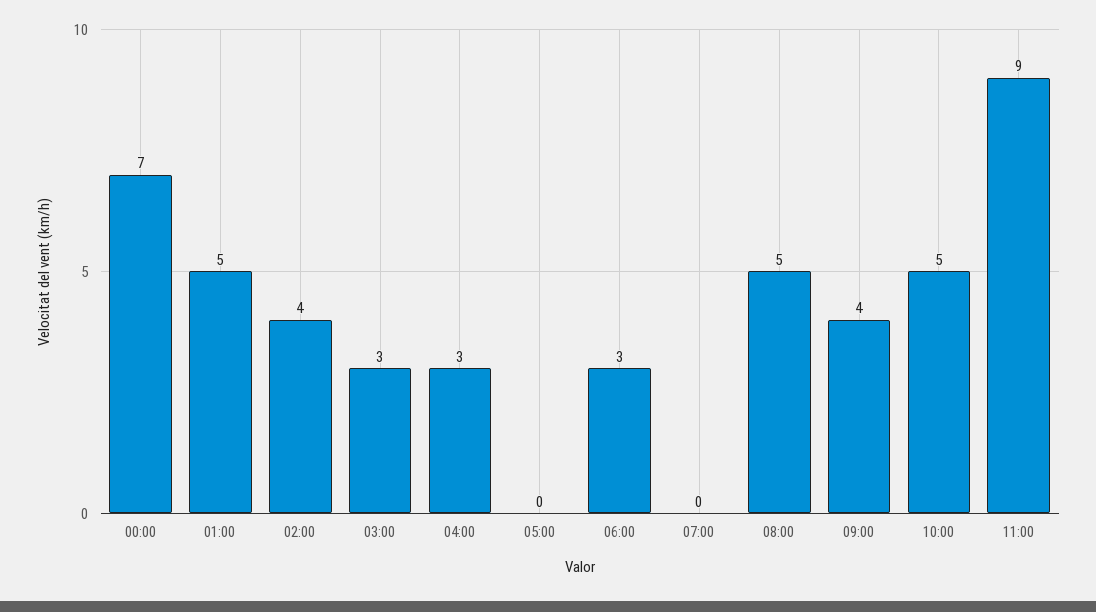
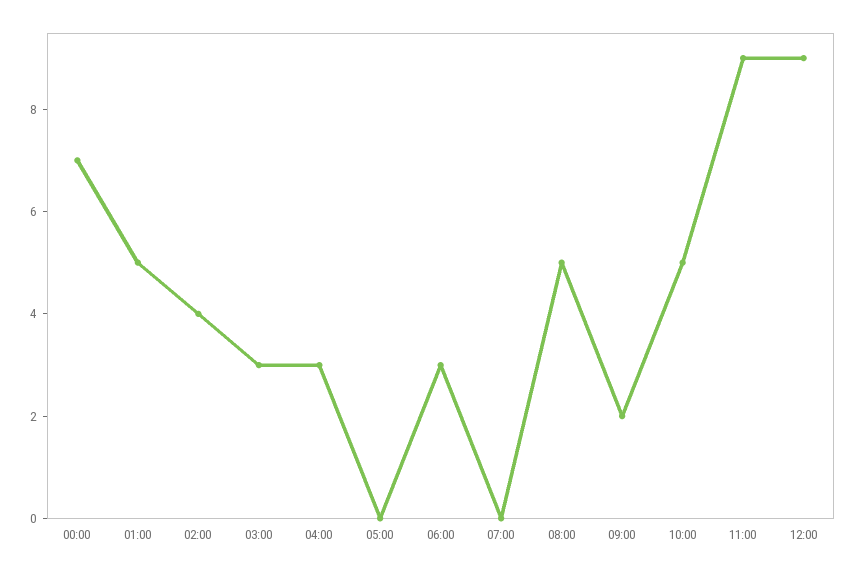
09:00: 4 -> 2
12:00: none -> 9

